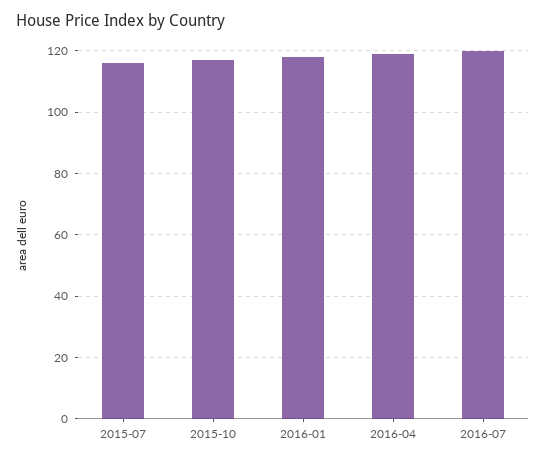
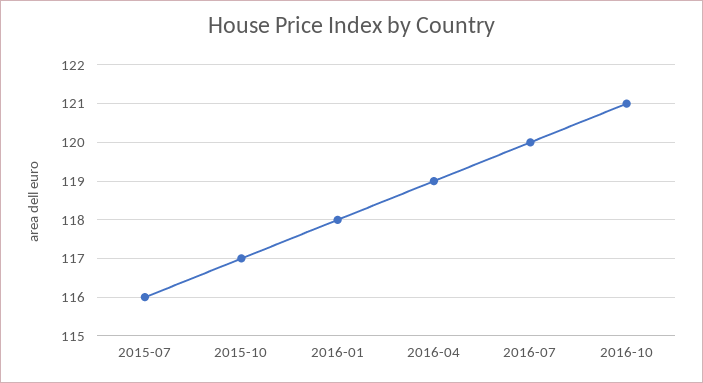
2016-10: none -> 121

